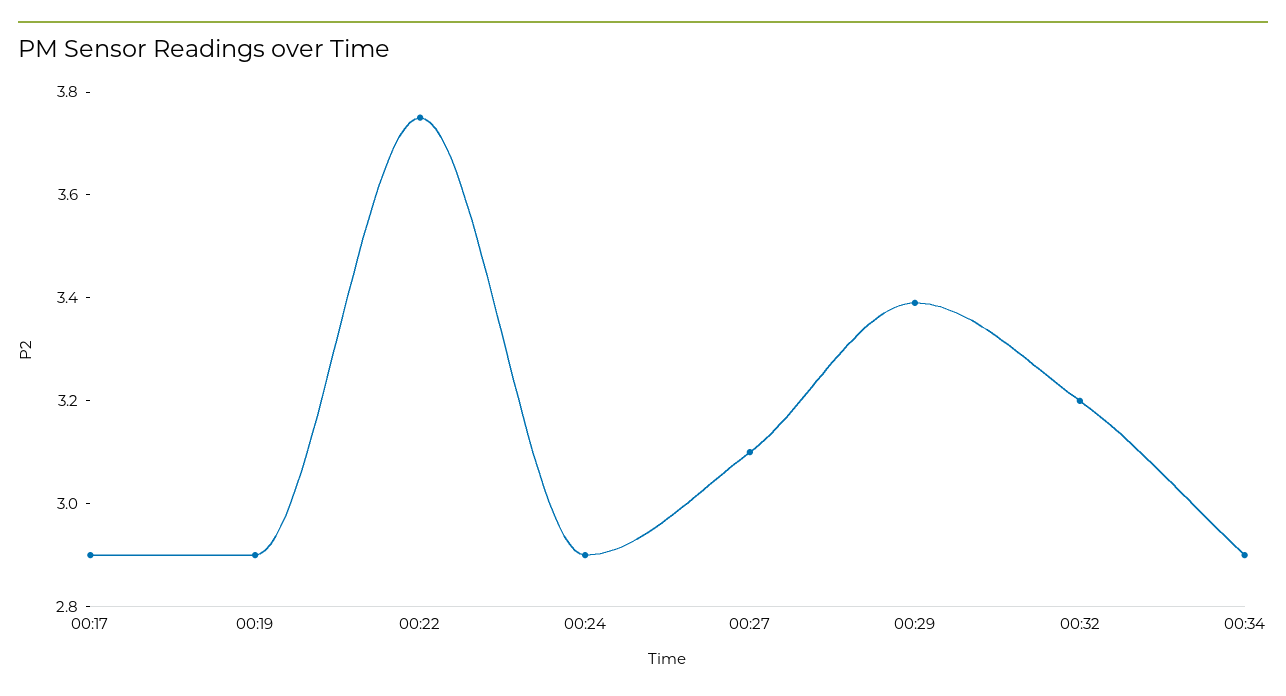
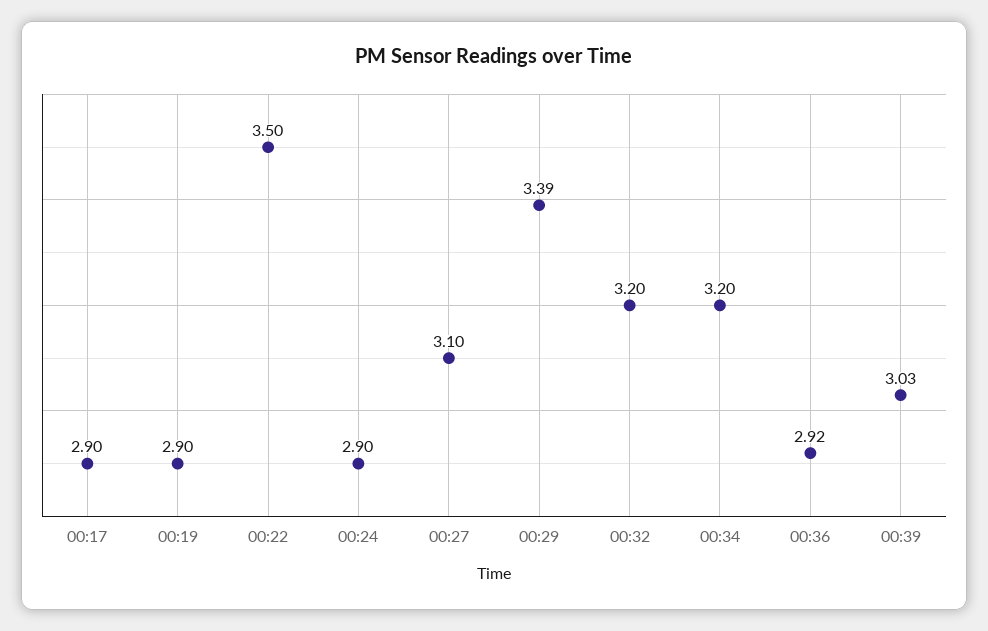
00:22: 3.75 -> 3.5
00:34: 2.9 -> 3.2
00:36: none -> 2.92
00:39: none -> 3.03

